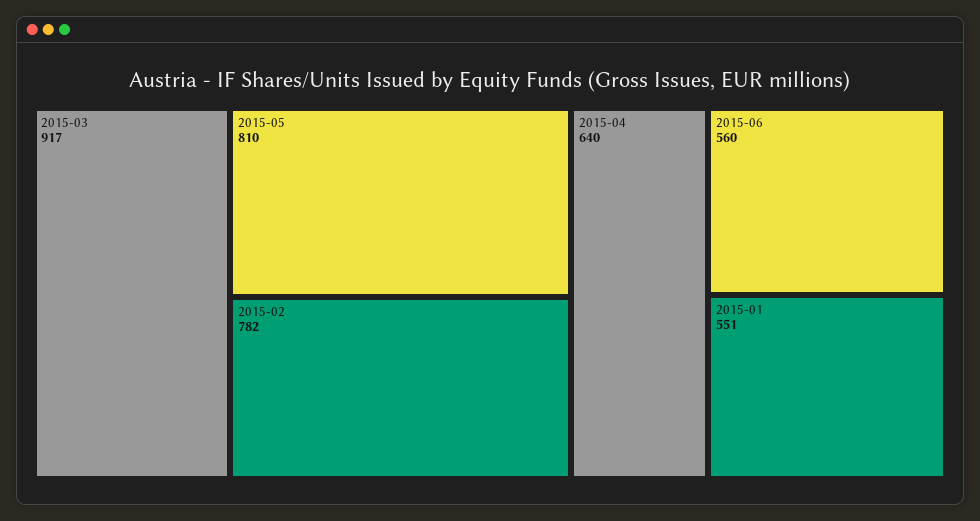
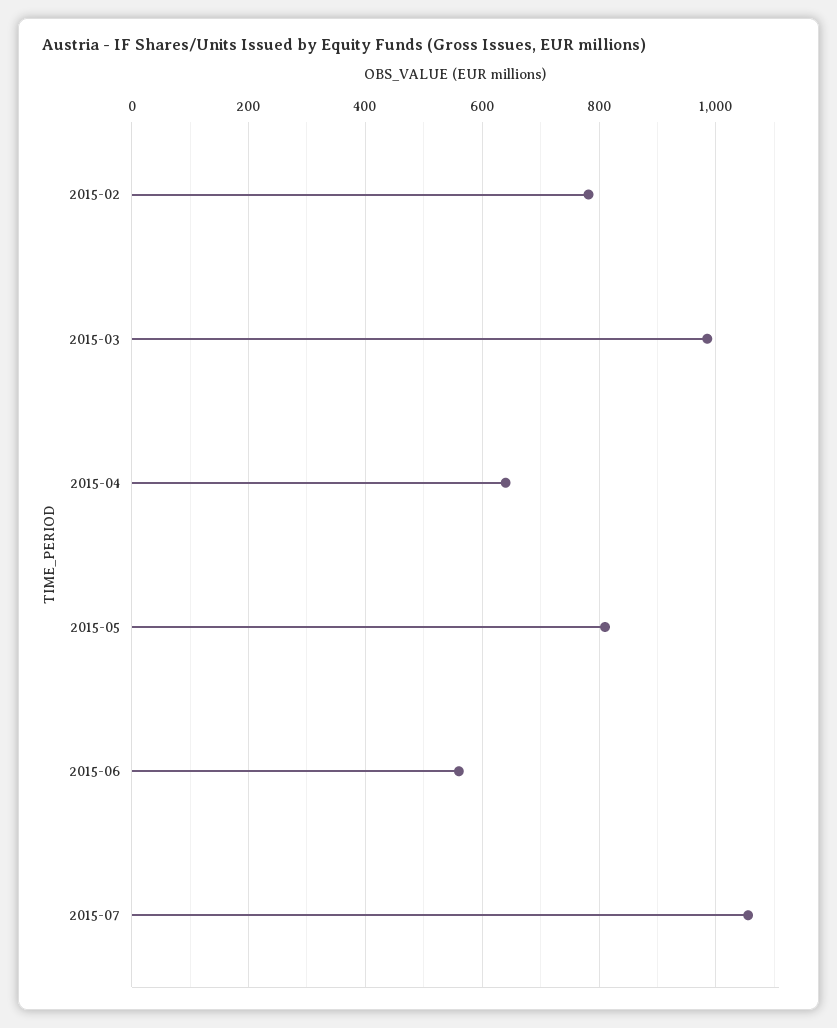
2015-03: 917 -> 980
2015-01: 551 -> none
2015-07: none -> 1060

